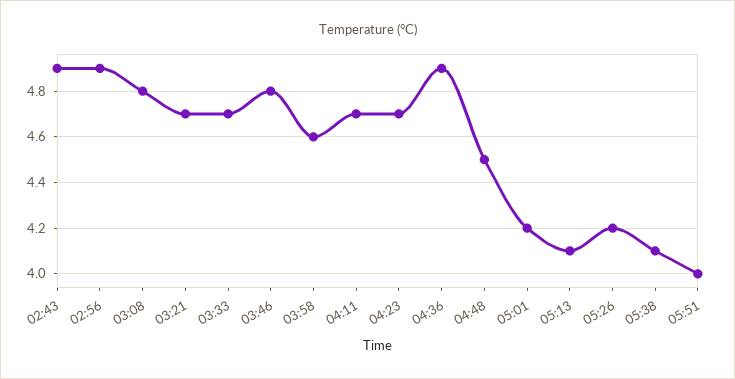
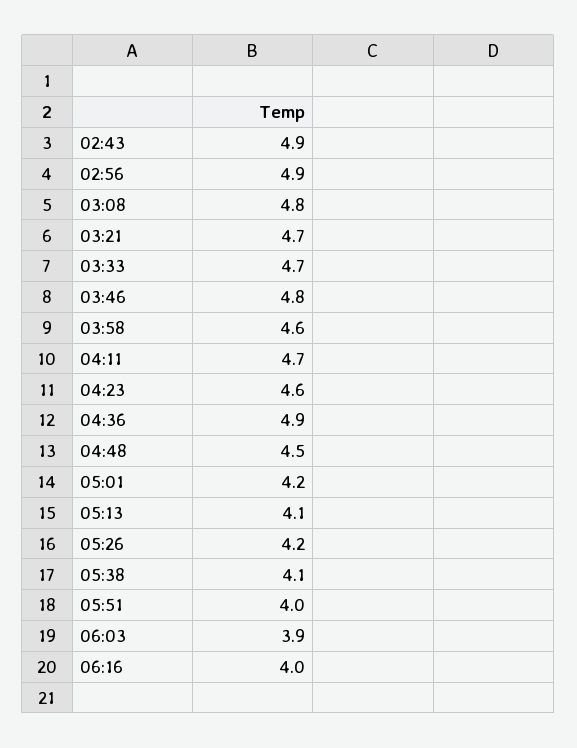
04:23: 4.7 -> 4.6
06:03: none -> 3.9
06:16: none -> 4

